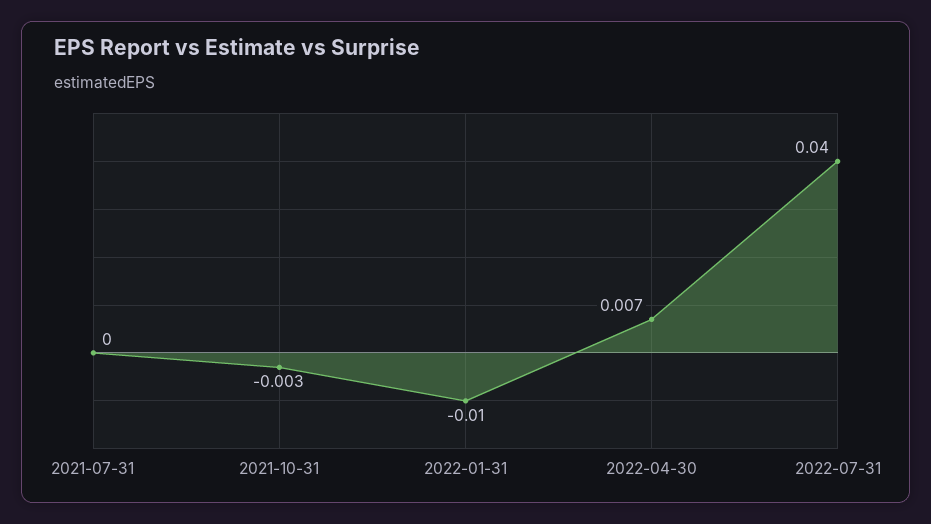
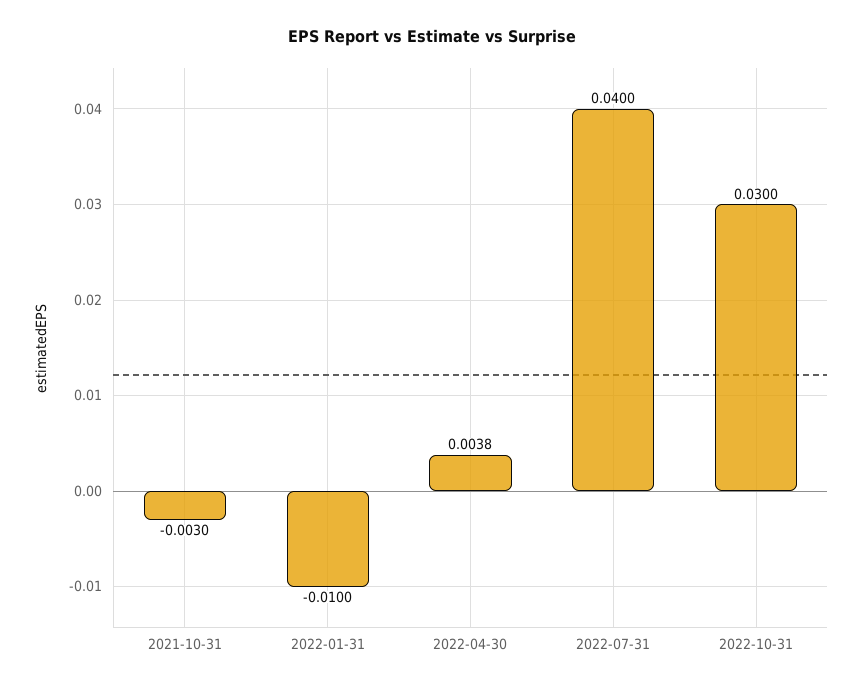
2021-07-31: 0 -> none
2022-04-30: 0.007 -> 0.0038
2022-10-31: none -> 0.03

